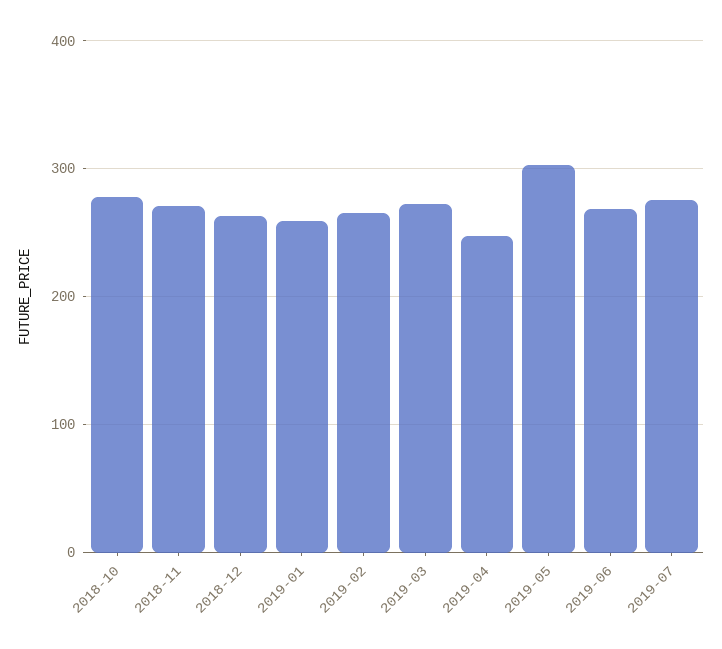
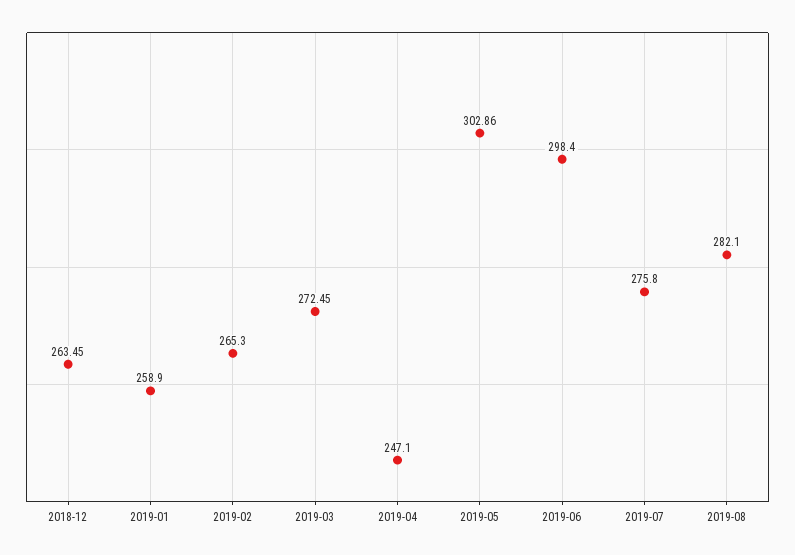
2018-10: 280 -> none
2018-11: 270 -> none
2019-06: 270 -> 298.4
2019-08: none -> 282.1

